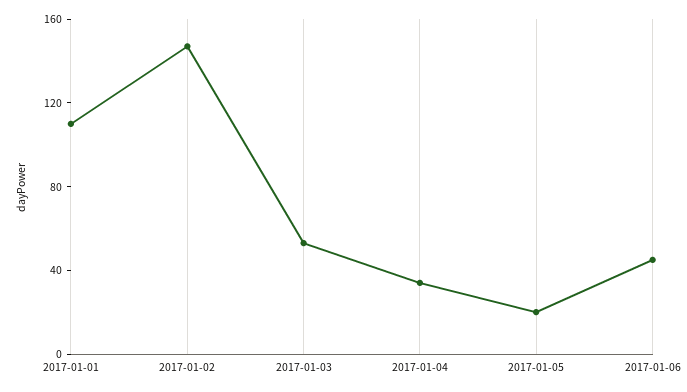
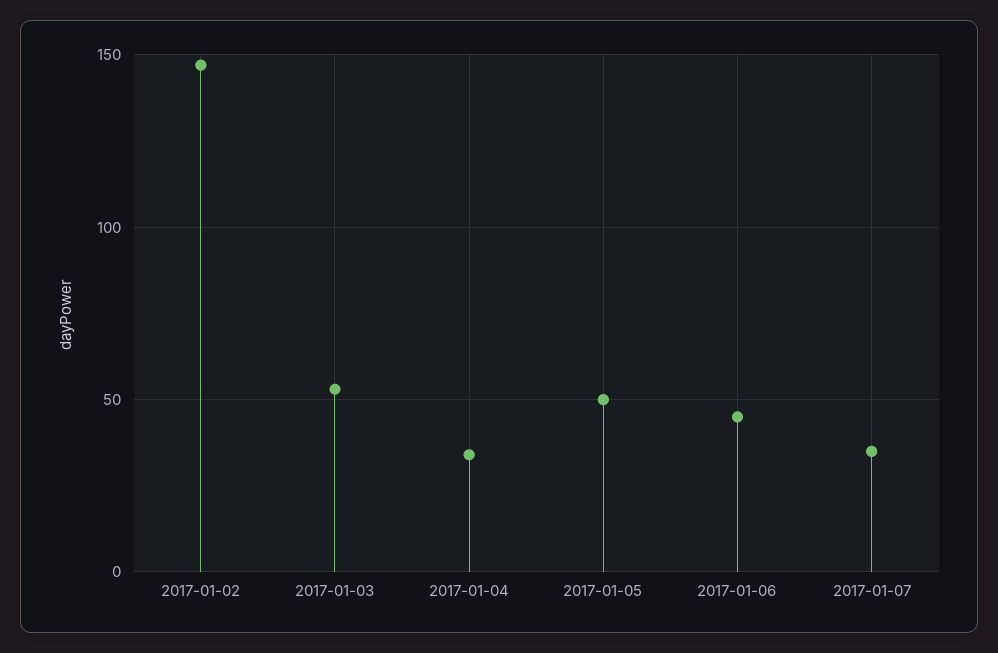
2017-01-01: 110 -> none
2017-01-05: 20 -> 50
2017-01-07: none -> 35

